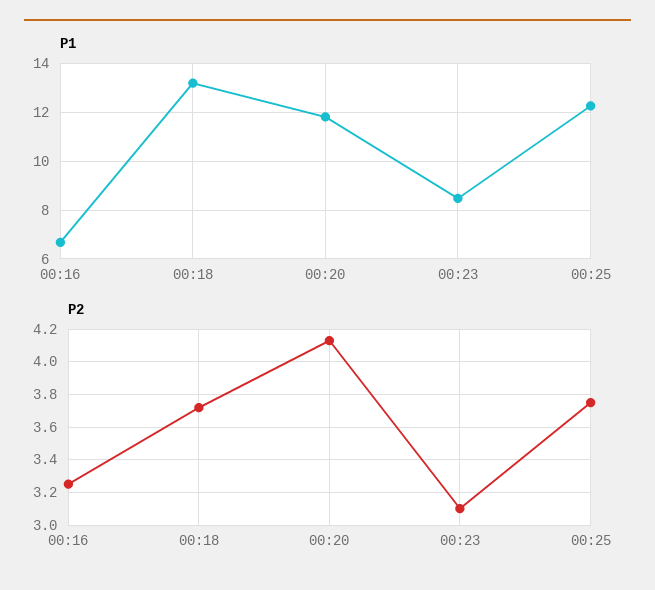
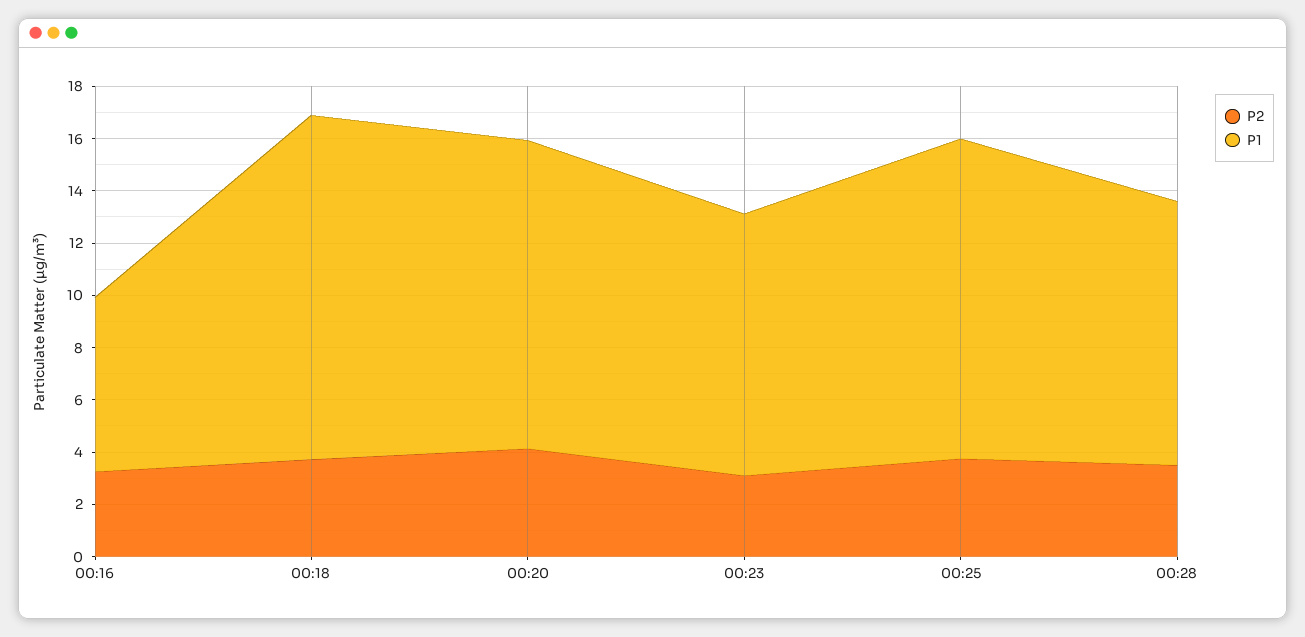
P1, 00:23: 8.5 -> 10
P2, 00:28: none -> 3.5
P1, 00:28: none -> 10

